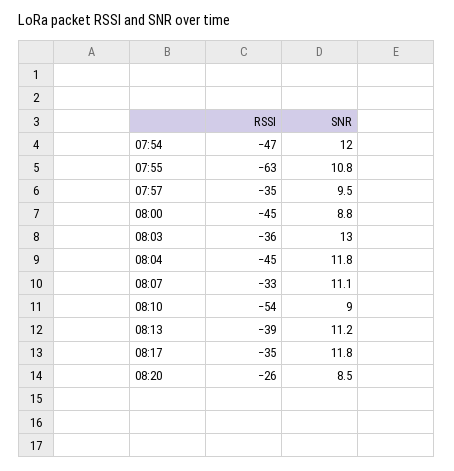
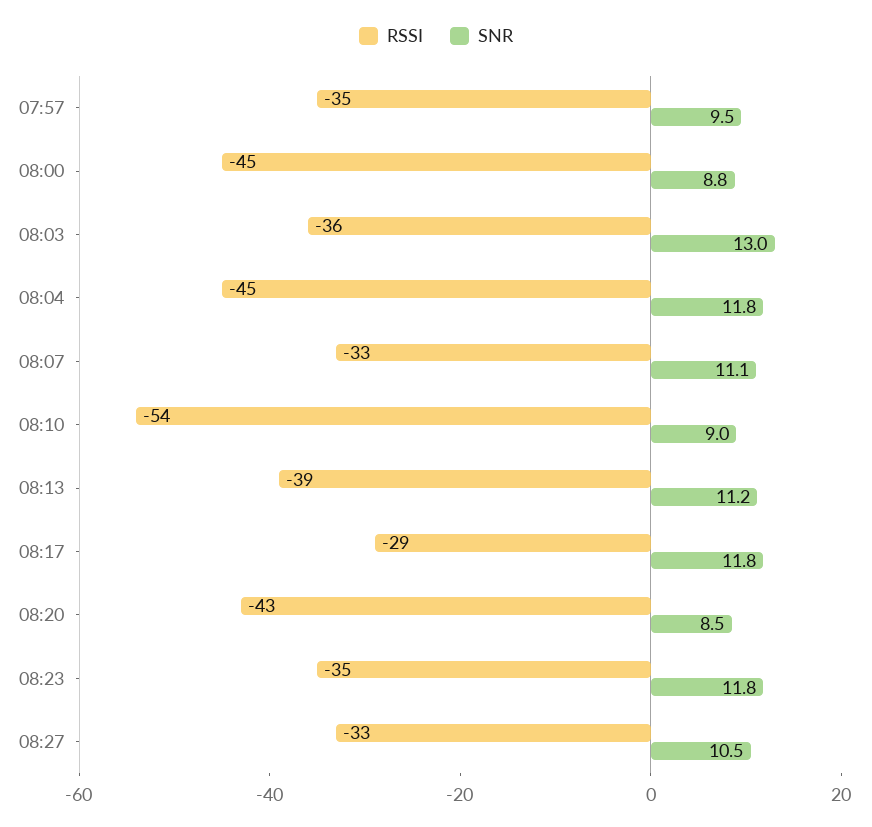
RSSI, 07:54: -47 -> none
SNR, 07:54: 12 -> none
RSSI, 07:55: -63 -> none
SNR, 07:55: 10.8 -> none
RSSI, 08:17: -35 -> -29
RSSI, 08:20: -26 -> -43
RSSI, 08:23: none -> -35
SNR, 08:23: none -> 11.8
RSSI, 08:27: none -> -33
SNR, 08:27: none -> 10.5

